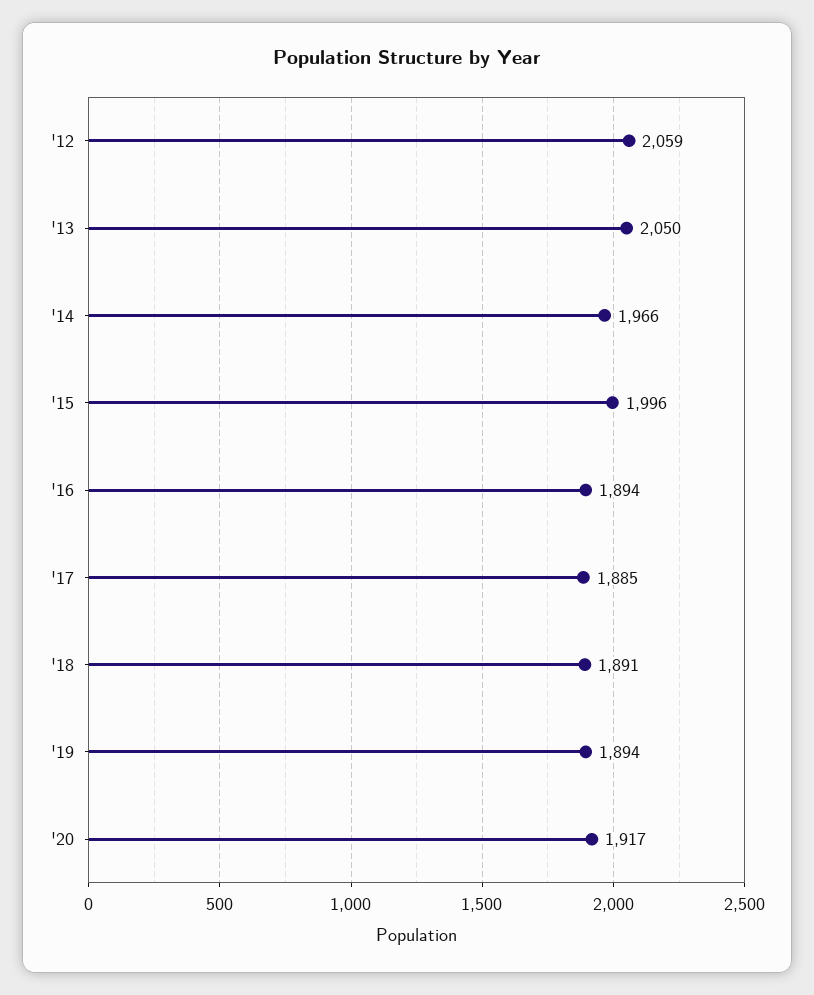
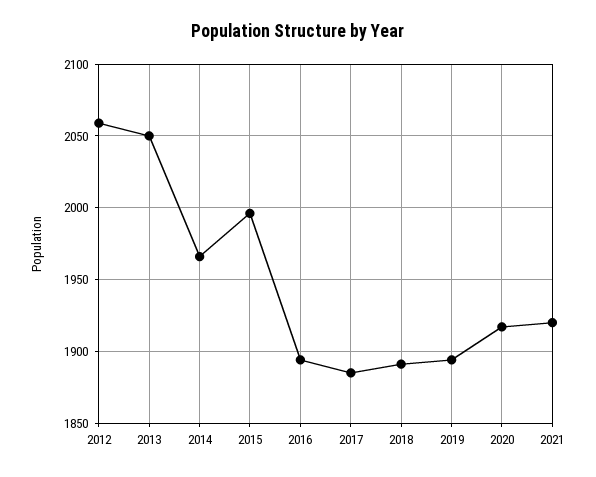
2021: none -> 1920

